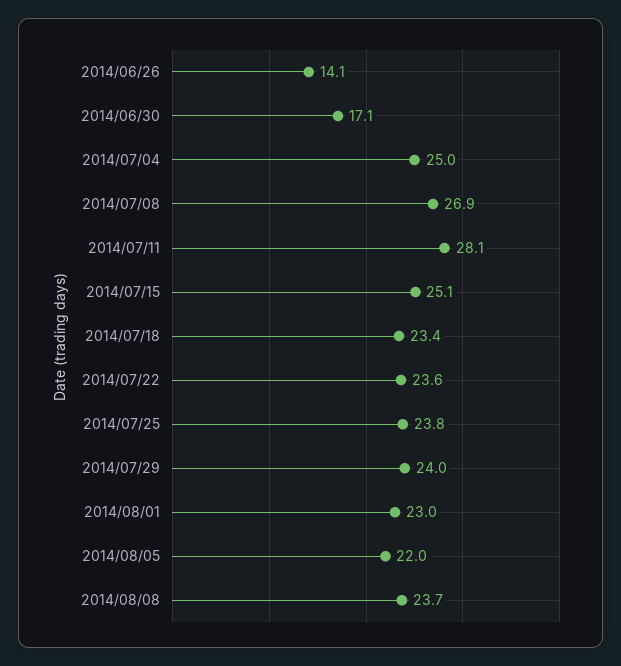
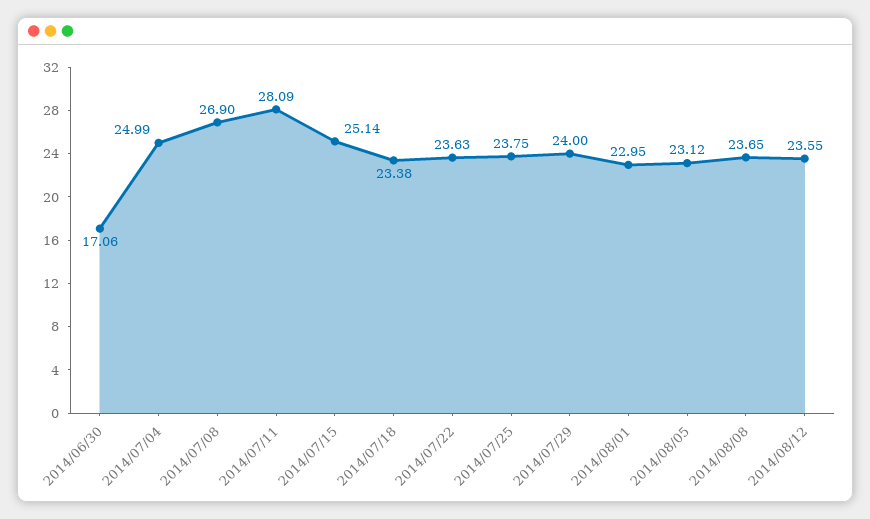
2014/06/26: 14.1 -> none
2014/08/05: 22 -> 23.12
2014/08/12: none -> 23.55

